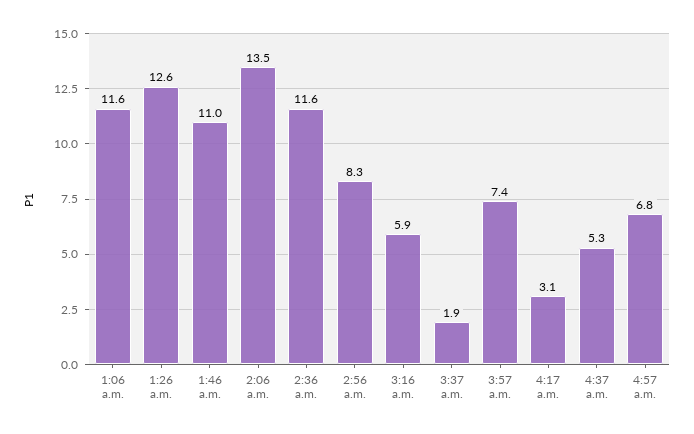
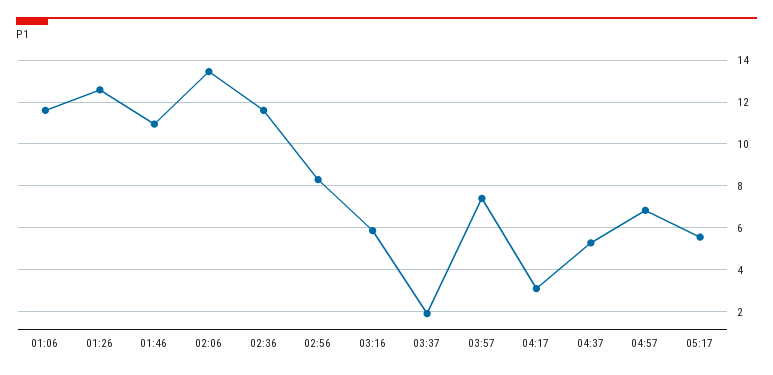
05:17: none -> 5.5

